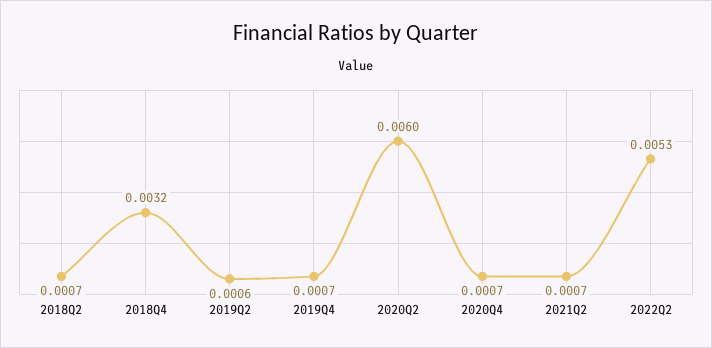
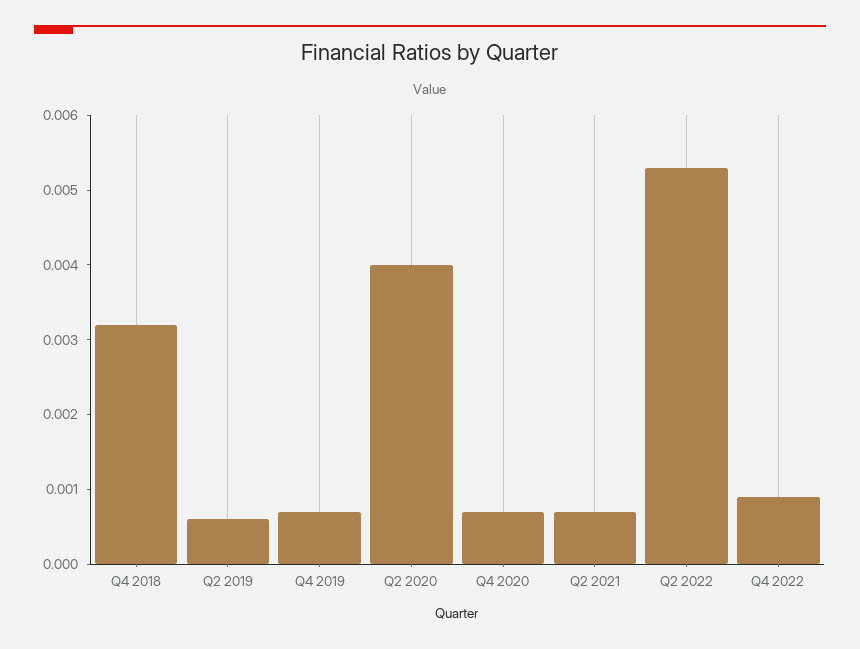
2018Q2: 0.0007 -> none
2020Q2: 0.006 -> 0.004
Q4 2022: none -> 0.001

